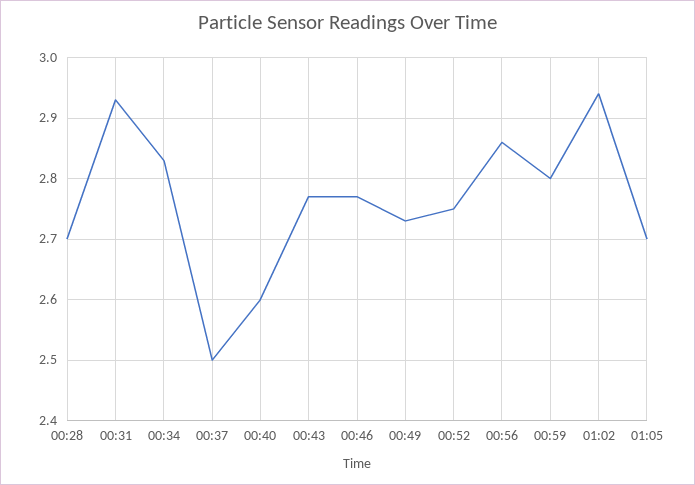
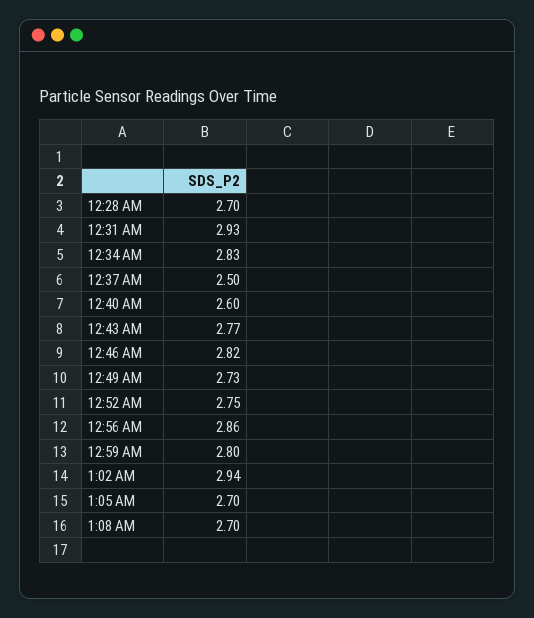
00:46: 2.77 -> 2.82
1:08 AM: none -> 2.7

